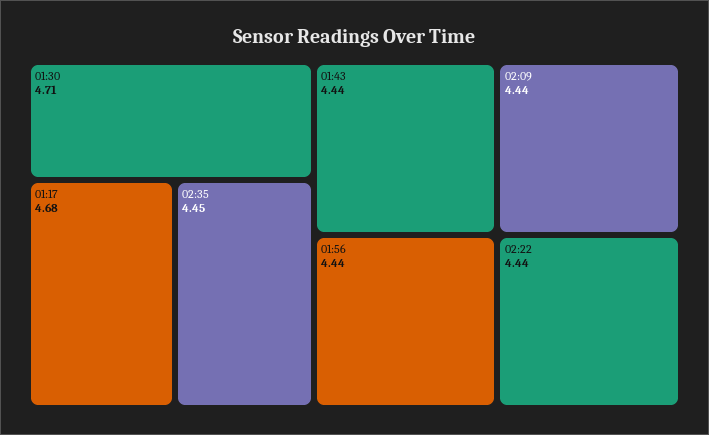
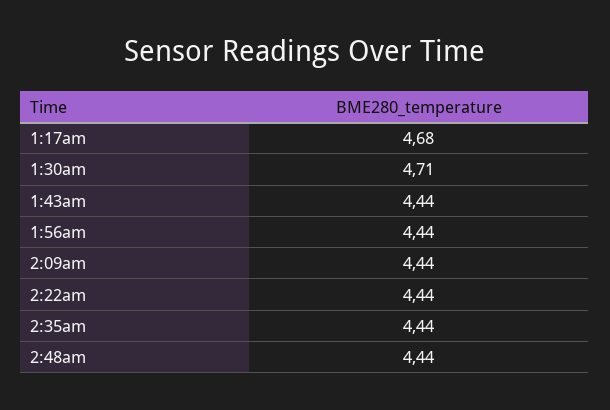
02:35: 4.45 -> 4.44
2:48am: none -> 4.44

